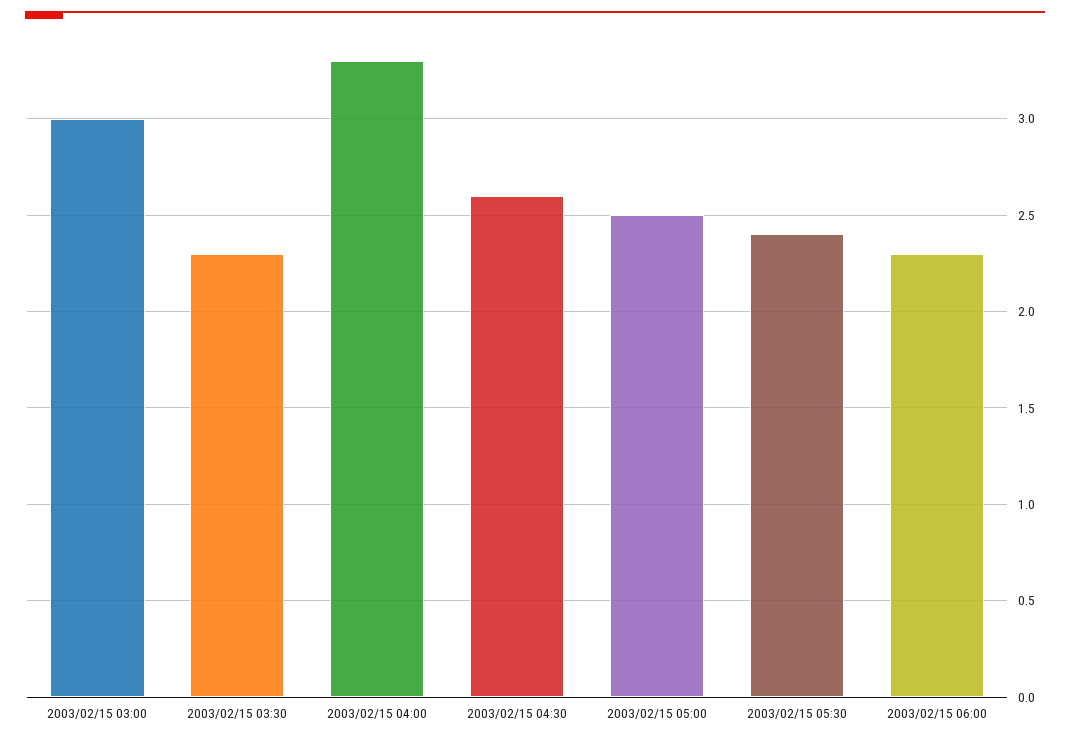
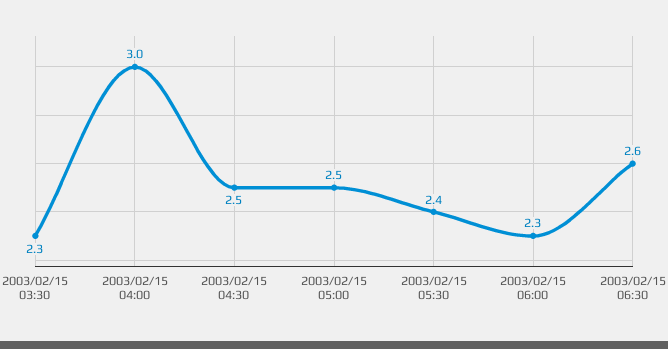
2003/02/15 03:00: 3 -> none
2003/02/15 04:00: 3.3 -> 3
2003/02/15 04:30: 2.6 -> 2.5
2003/02/15 06:30: none -> 2.6

